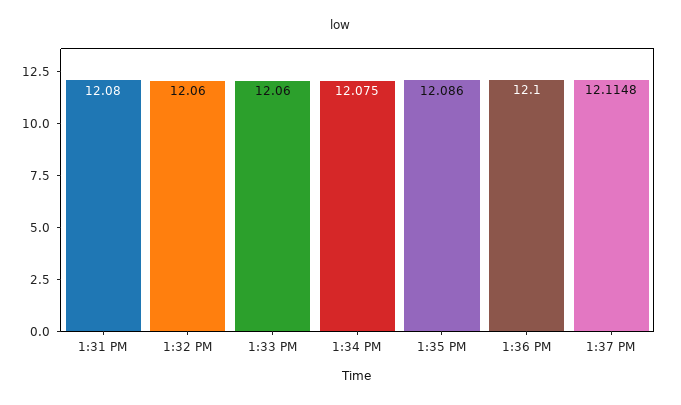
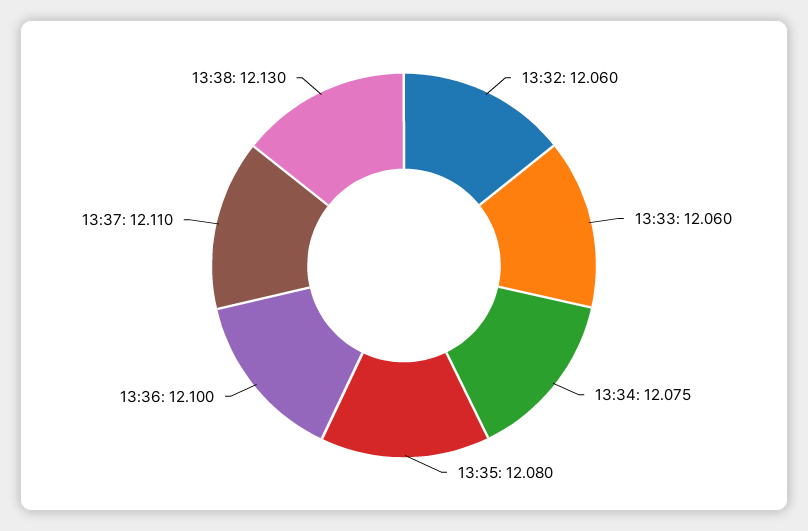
1:31 PM: 12.08 -> none
1:35 PM: 12.086 -> 12.08
1:37 PM: 12.1148 -> 12.11
13:38: none -> 12.13

